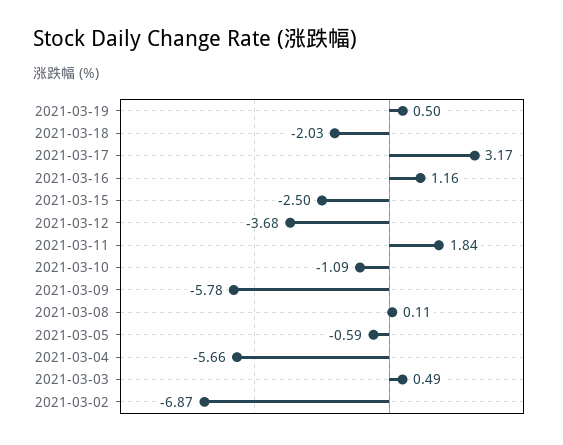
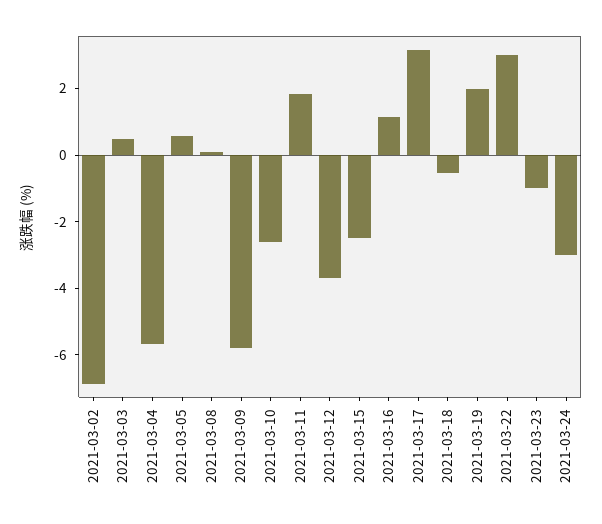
2021-03-19: 0.5 -> 2
2021-03-18: -2.03 -> -0.5
2021-03-10: -1.09 -> -2.5
2021-03-05: -0.59 -> 0.5
2021-03-22: none -> 3
2021-03-23: none -> -1
2021-03-24: none -> -3

